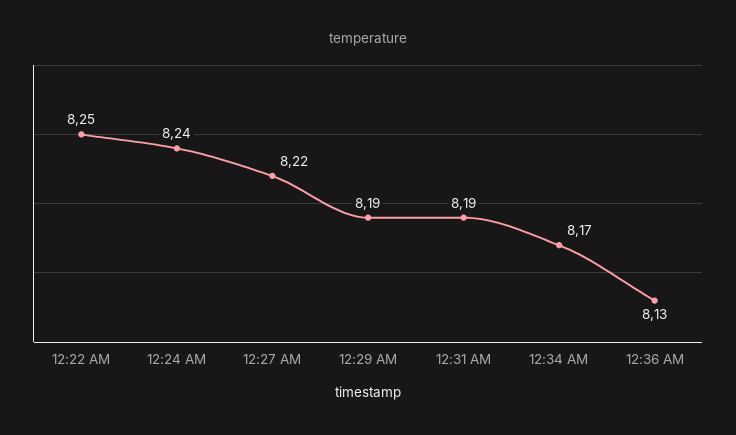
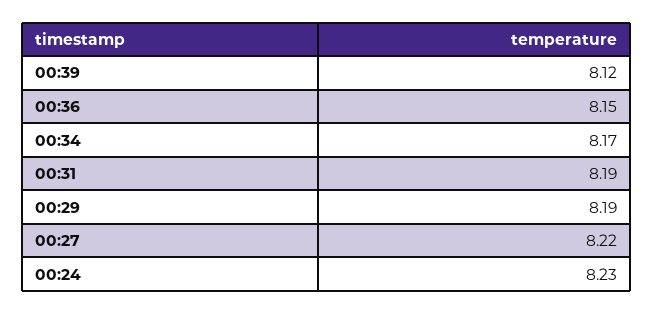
12:22 AM: 8.25 -> none
12:24 AM: 8.24 -> 8.23
12:36 AM: 8.13 -> 8.15
00:39: none -> 8.12

